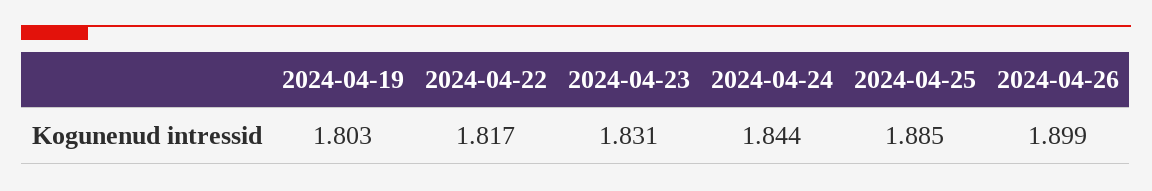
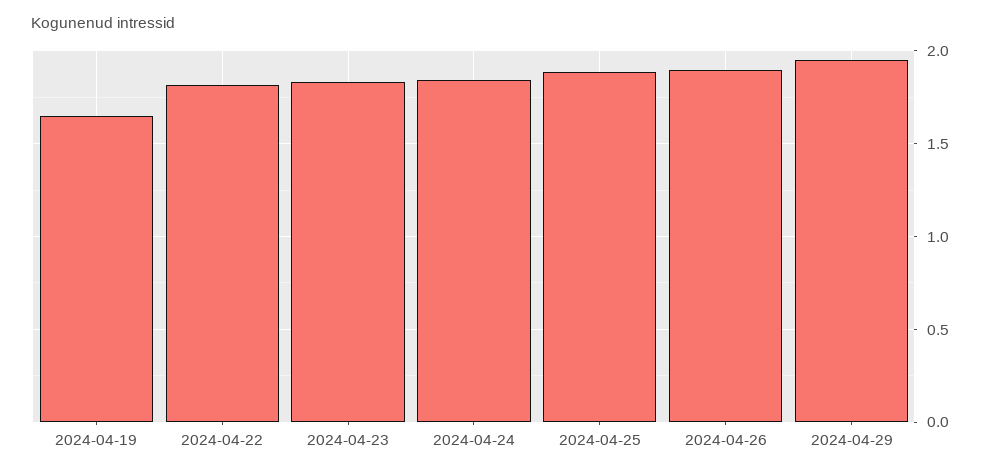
2024-04-19: 1.803 -> 1.65
2024-04-29: none -> 1.95

